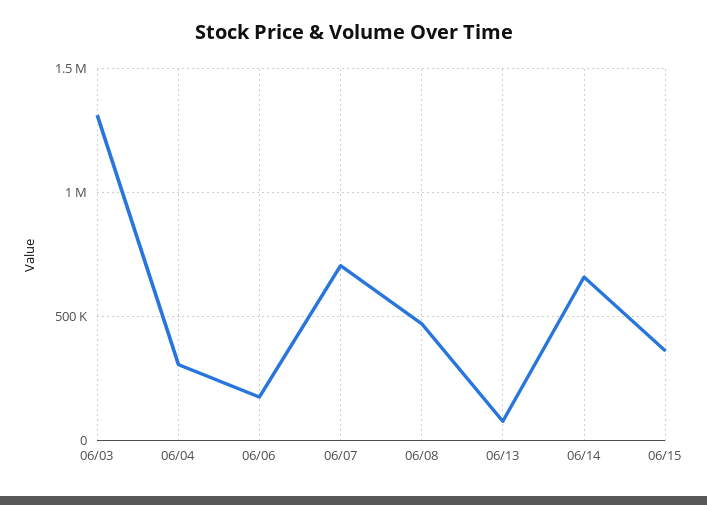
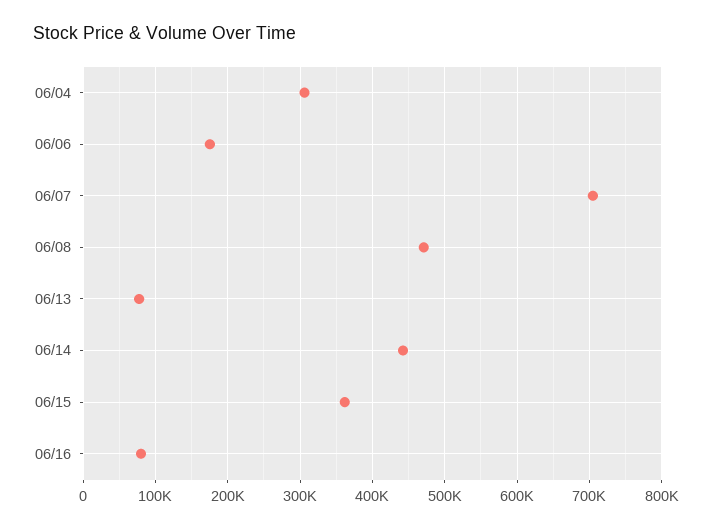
06/03: 1300000 -> none
06/14: 650000 -> 440000
06/16: none -> 80000

